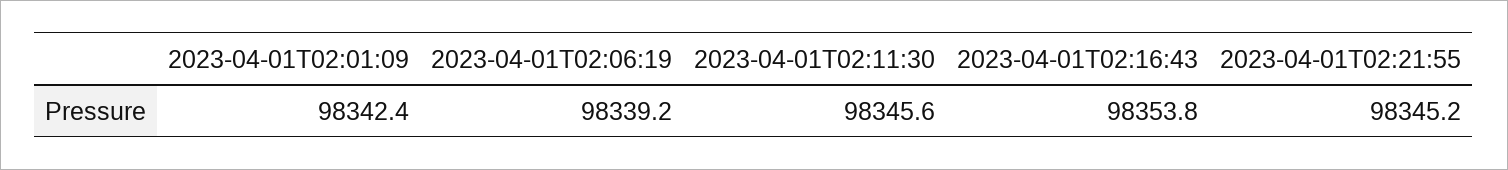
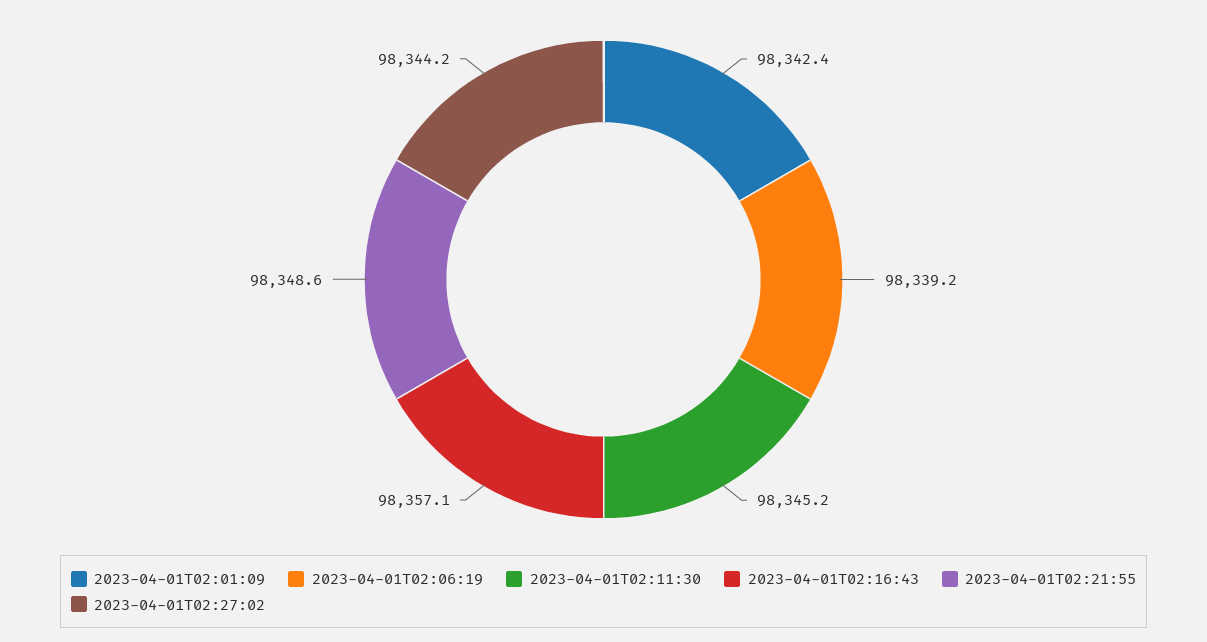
2023-04-01T02:11:30: 98345.6 -> 98345.2
2023-04-01T02:16:43: 98353.8 -> 98357.1
2023-04-01T02:21:55: 98345.2 -> 98348.6
2023-04-01T02:27:02: none -> 98344.2

